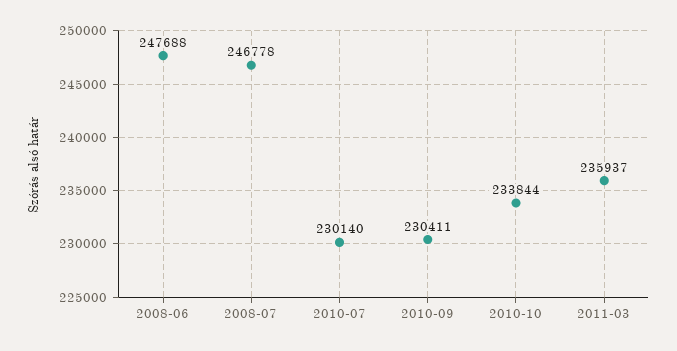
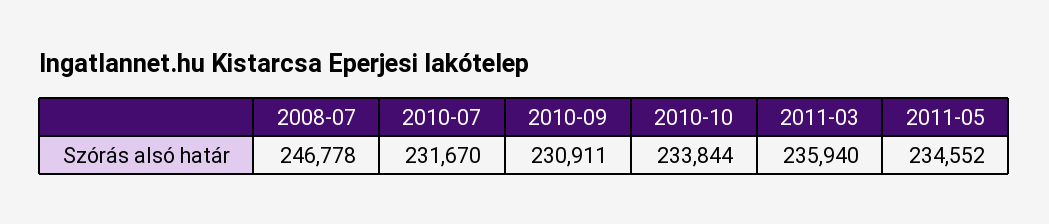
2008-06: 247688 -> none
2010-07: 230140 -> 231670
2010-09: 230411 -> 230911
2011-03: 235937 -> 235940
2011-05: none -> 234552

